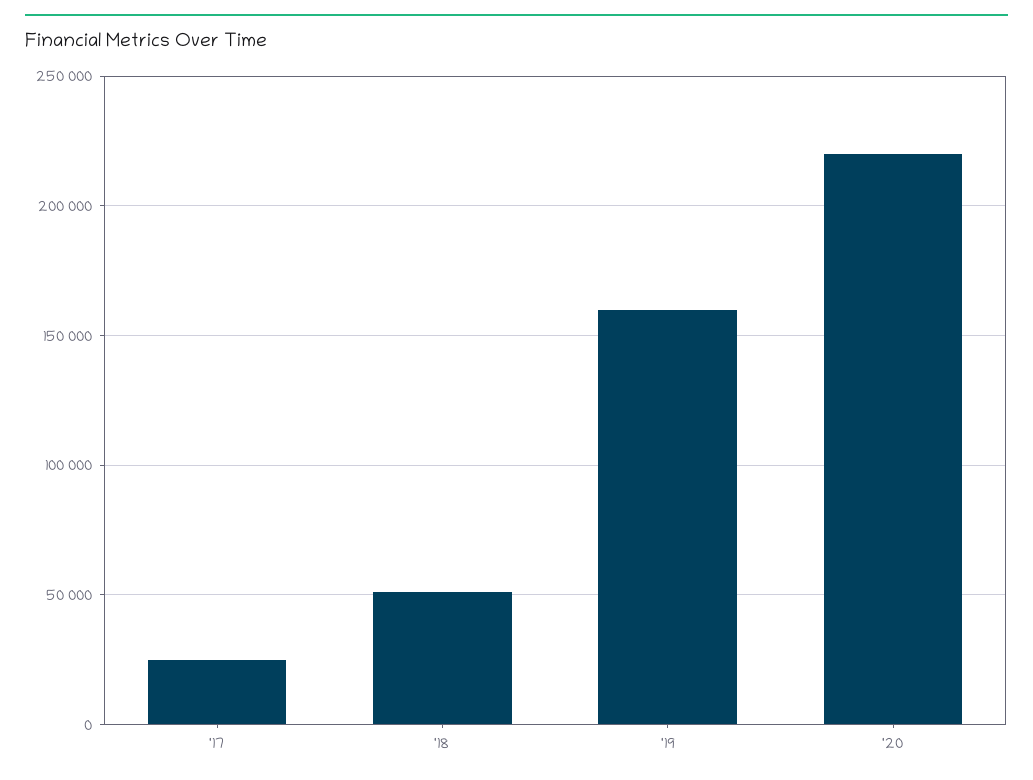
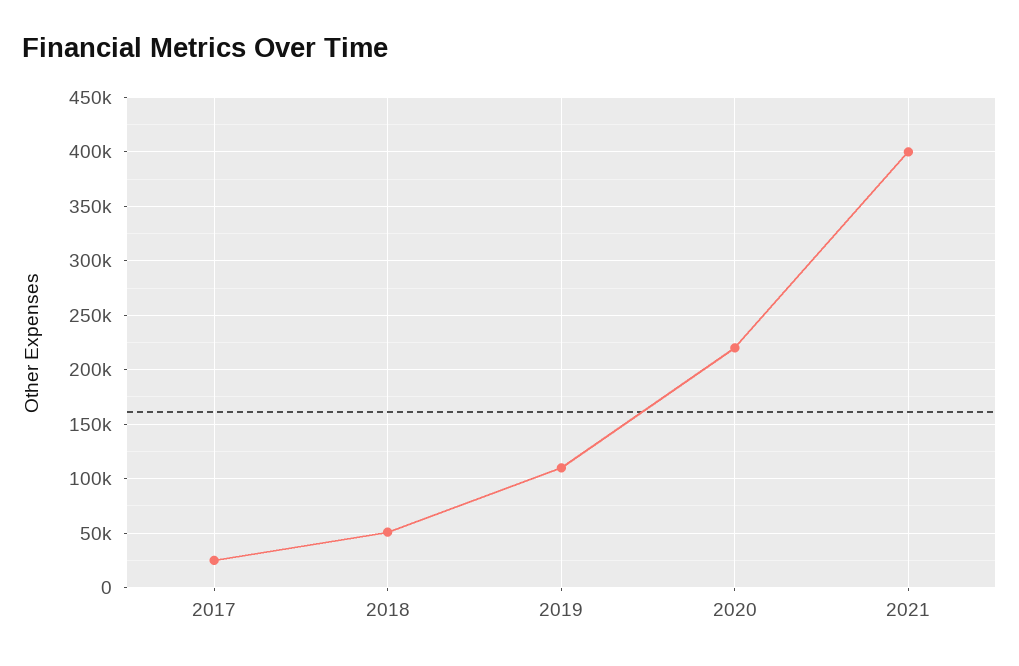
'19: 160000 -> 110000
2021: none -> 400000

